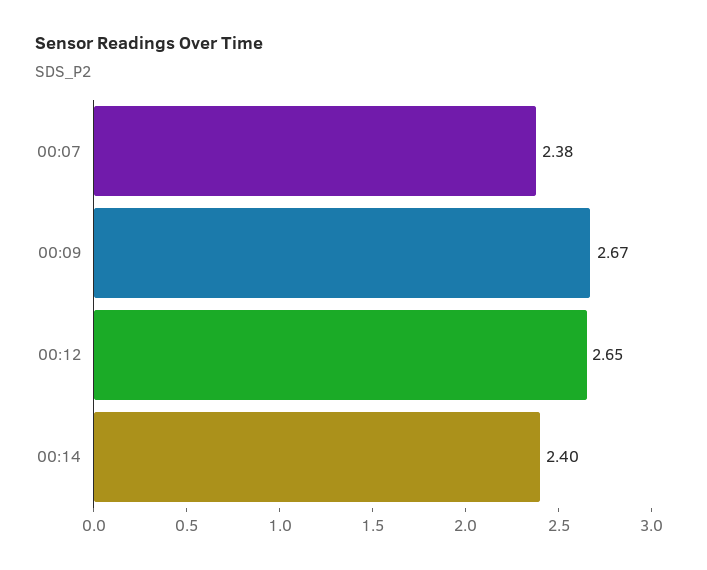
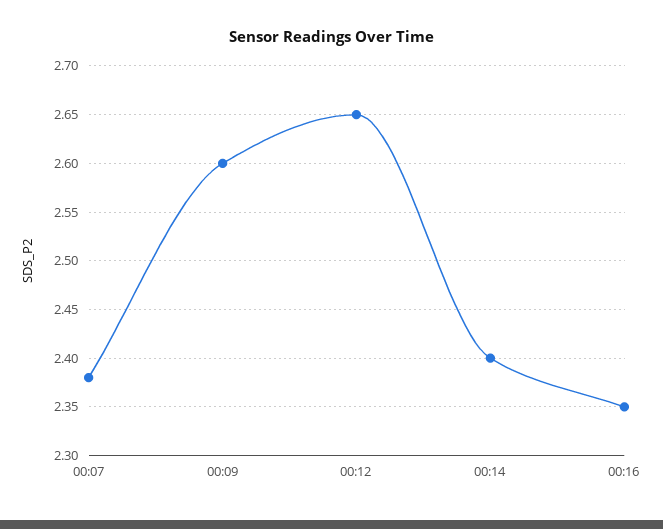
00:09: 2.67 -> 2.6
00:16: none -> 2.35

